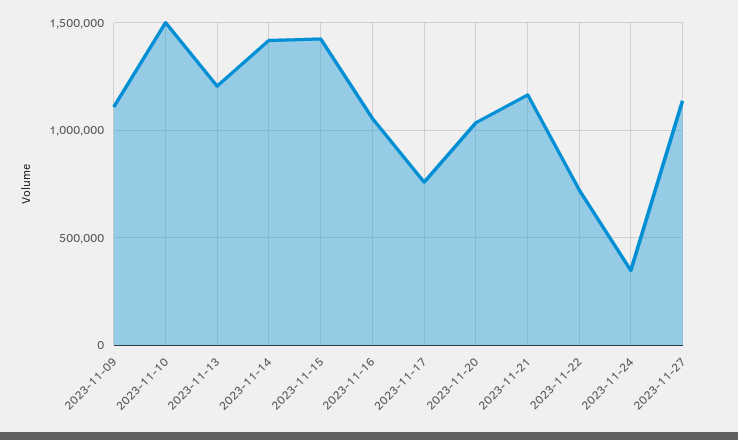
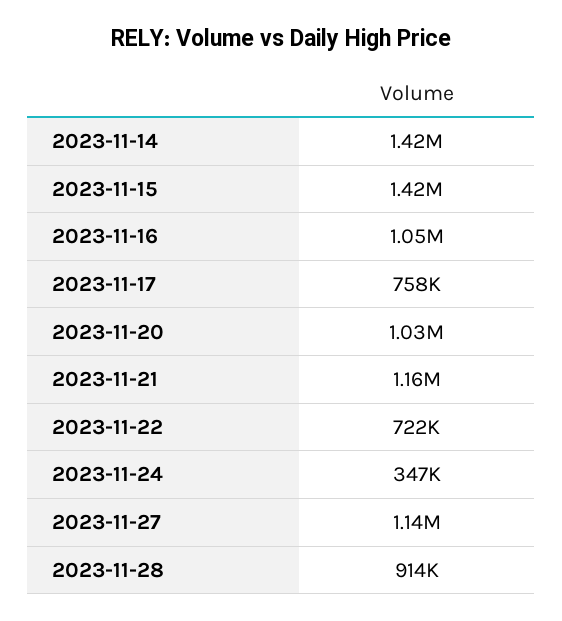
2023-11-09: 1100000 -> none
2023-11-10: 1500000 -> none
2023-11-13: 1200000 -> none
2023-11-28: none -> 914000

